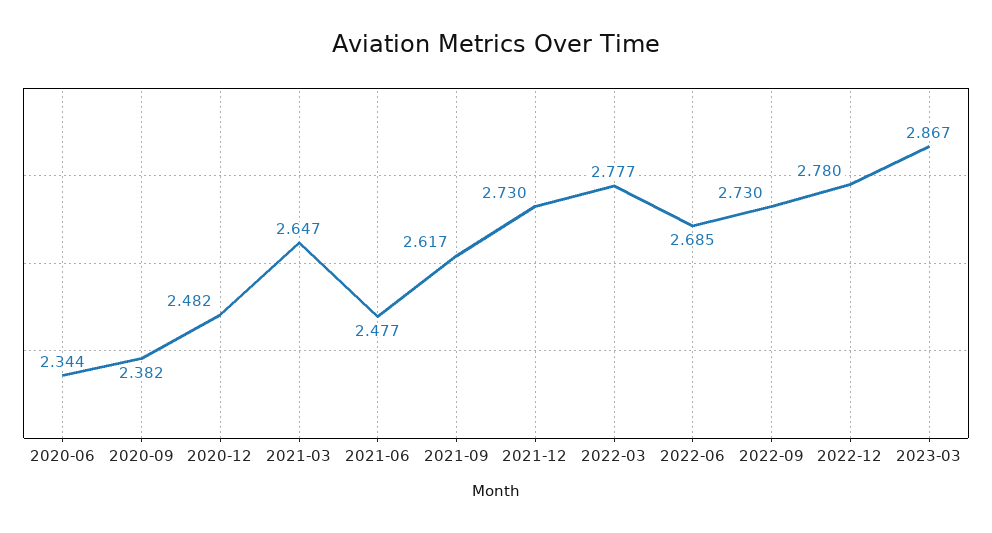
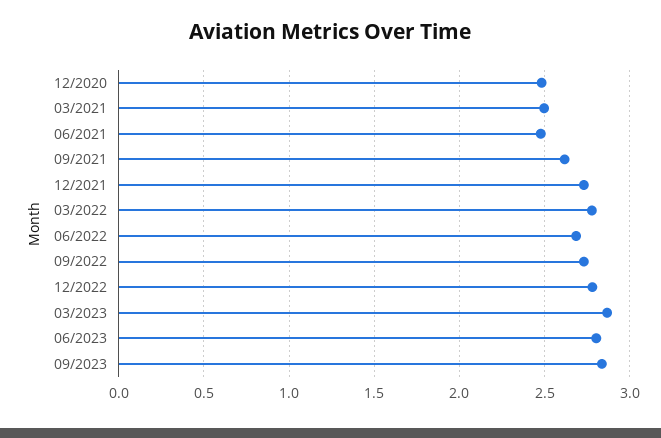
2020-06: 2.344 -> none
2020-09: 2.382 -> none
2021-03: 2.647 -> 2.5
06/2023: none -> 2.8
09/2023: none -> 2.85

